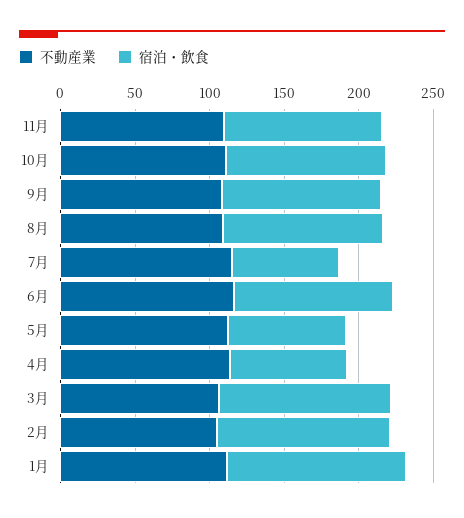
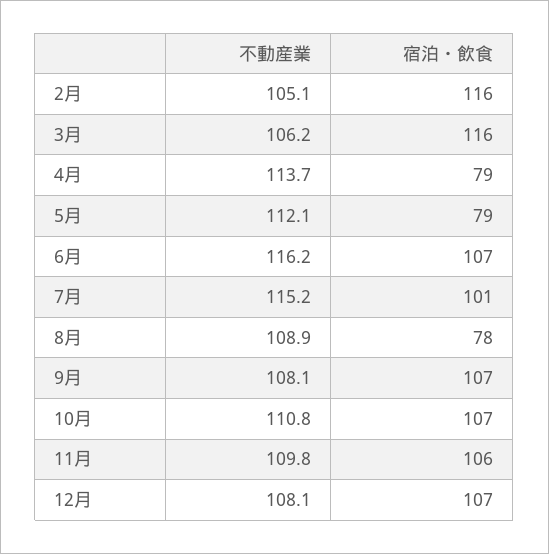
宿泊・飲食, 8月: 110 -> 78
宿泊・飲食, 7月: 70 -> 101
不動産業, 1月: 110 -> none
宿泊・飲食, 1月: 120 -> none
不動産業, 12月: none -> 108.1
宿泊・飲食, 12月: none -> 107

